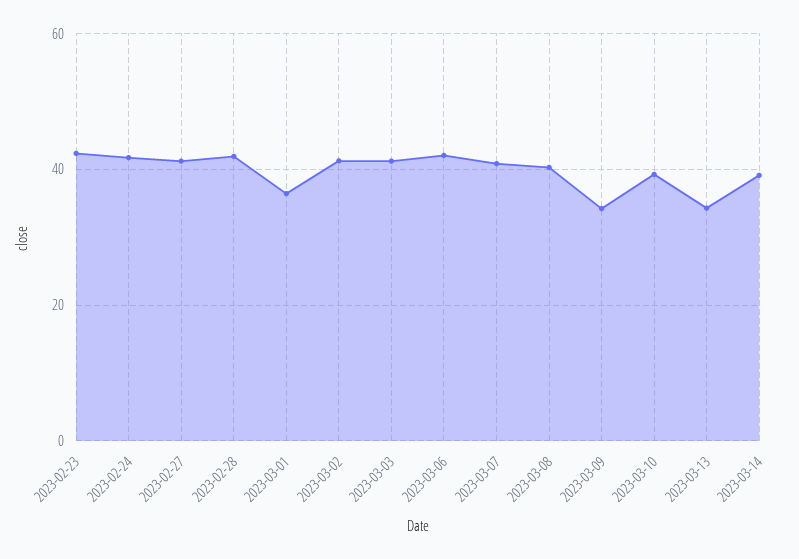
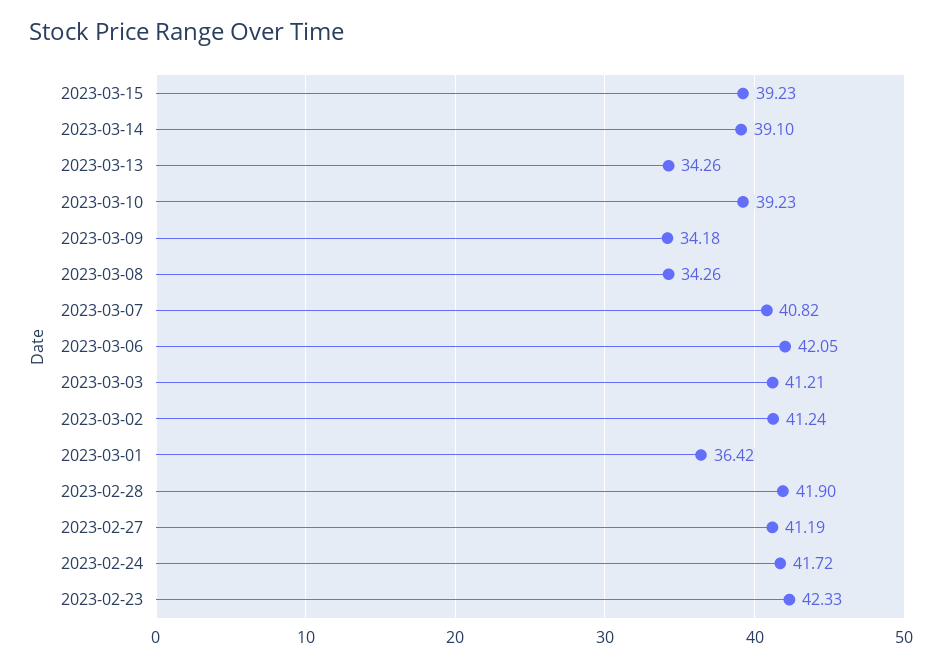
2023-03-08: 40 -> 34.26
2023-03-15: none -> 39.23

